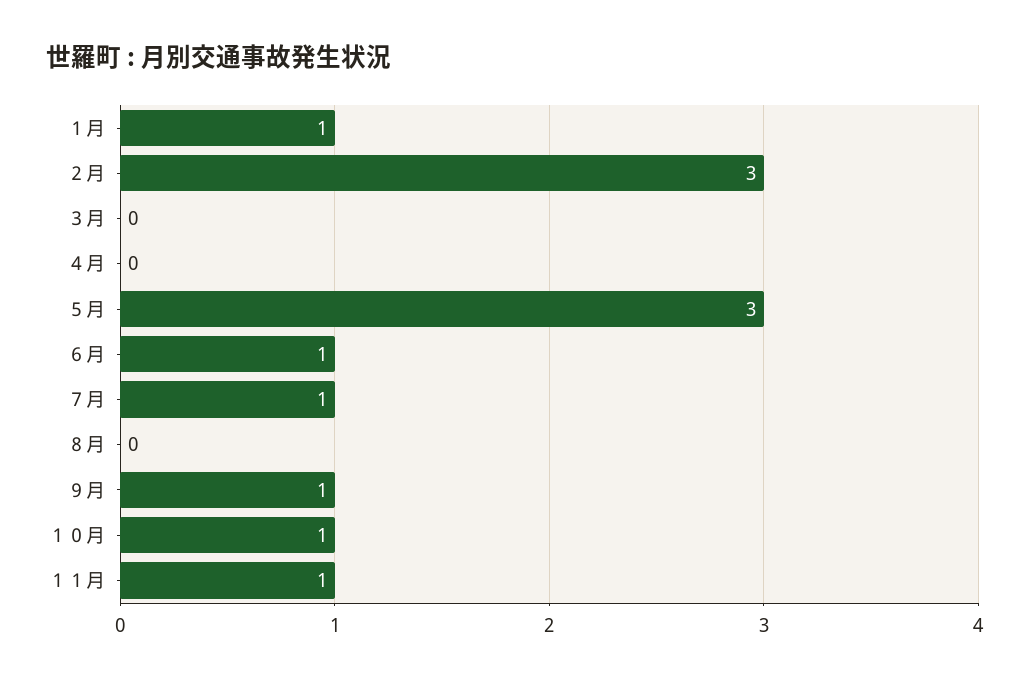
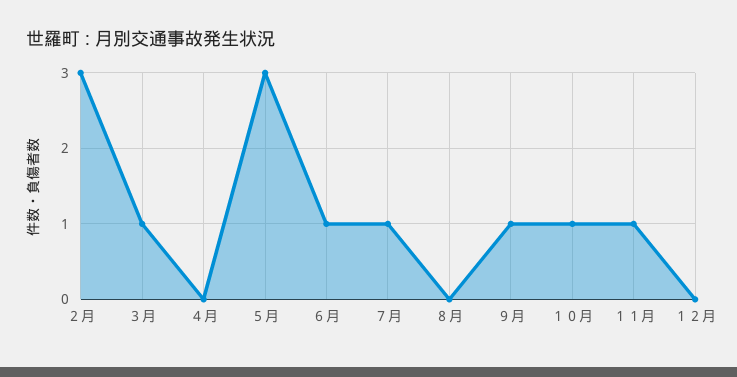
１月: 1 -> none
３月: 0 -> 1
１２月: none -> 0

